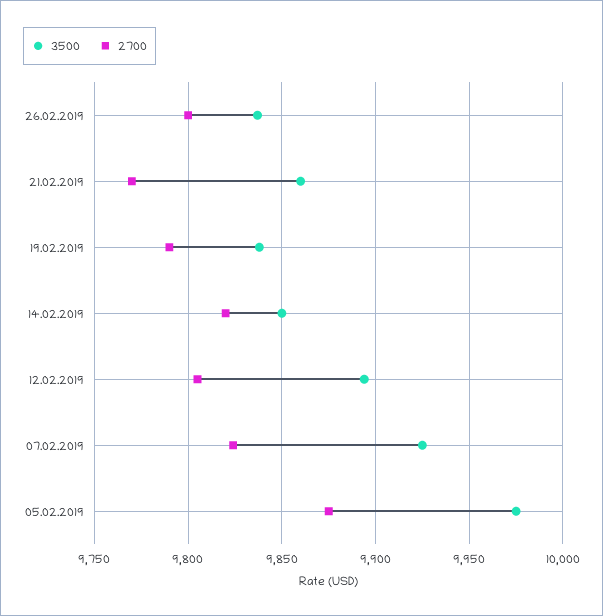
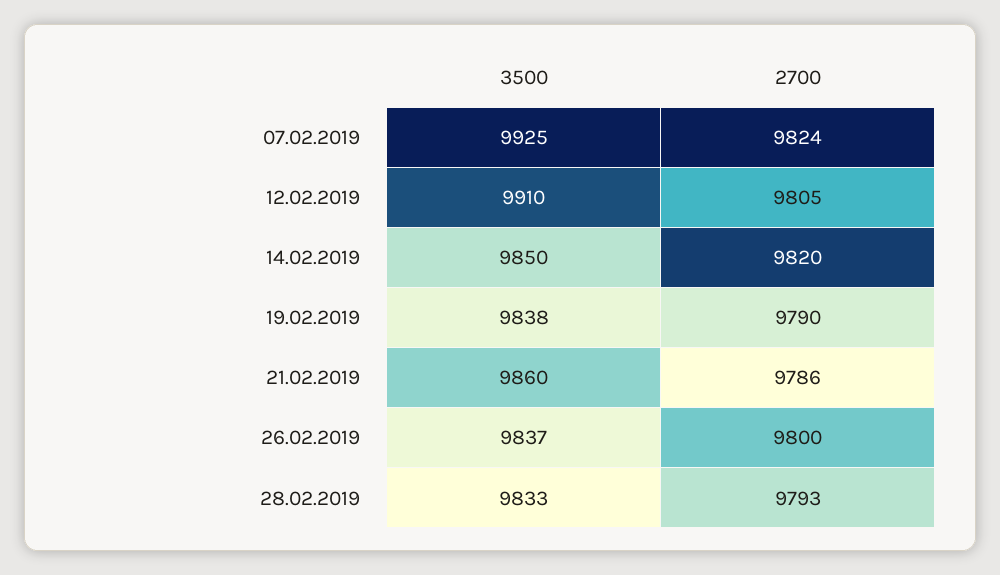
2700, 21.02.2019: 9770 -> 9786
3500, 12.02.2019: 9895 -> 9910
3500, 05.02.2019: 9975 -> none
2700, 05.02.2019: 9875 -> none
3500, 28.02.2019: none -> 9833
2700, 28.02.2019: none -> 9793

